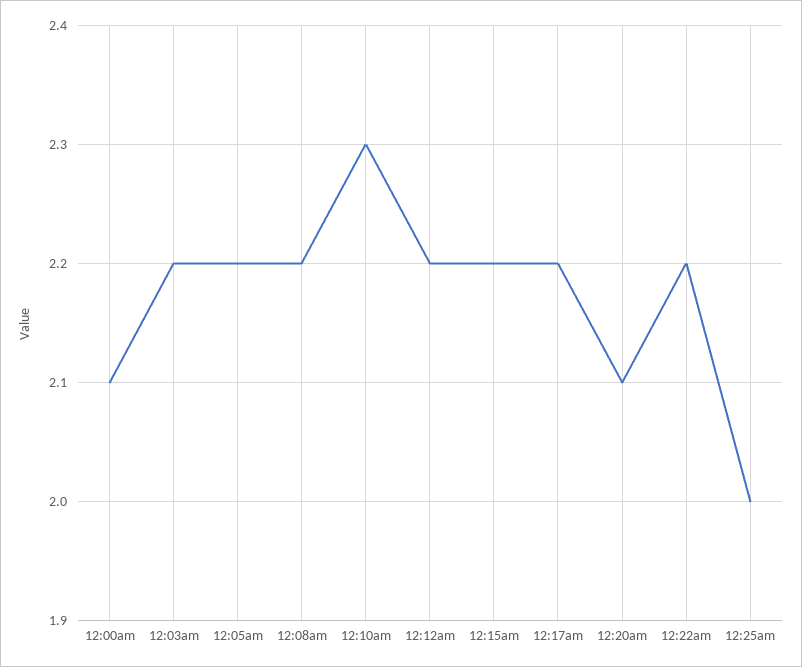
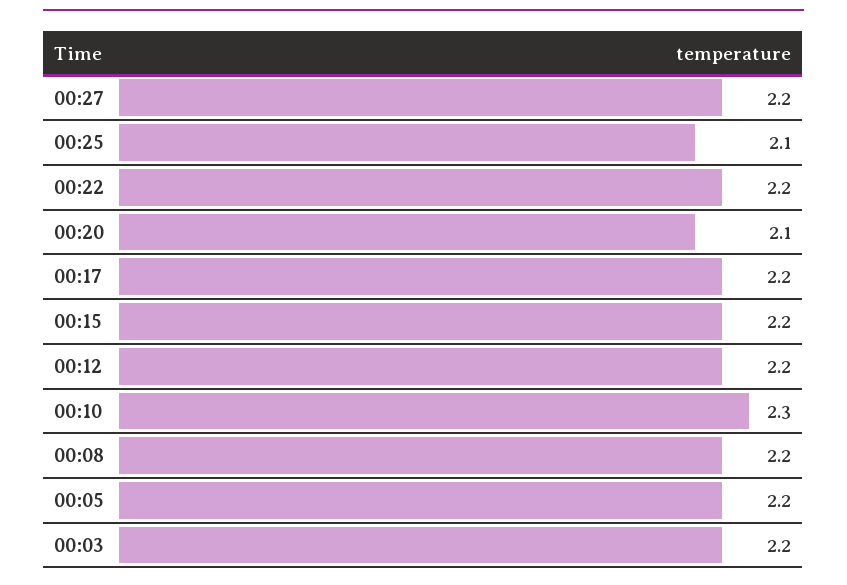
12:00am: 2.1 -> none
12:25am: 2 -> 2.1
00:27: none -> 2.2

